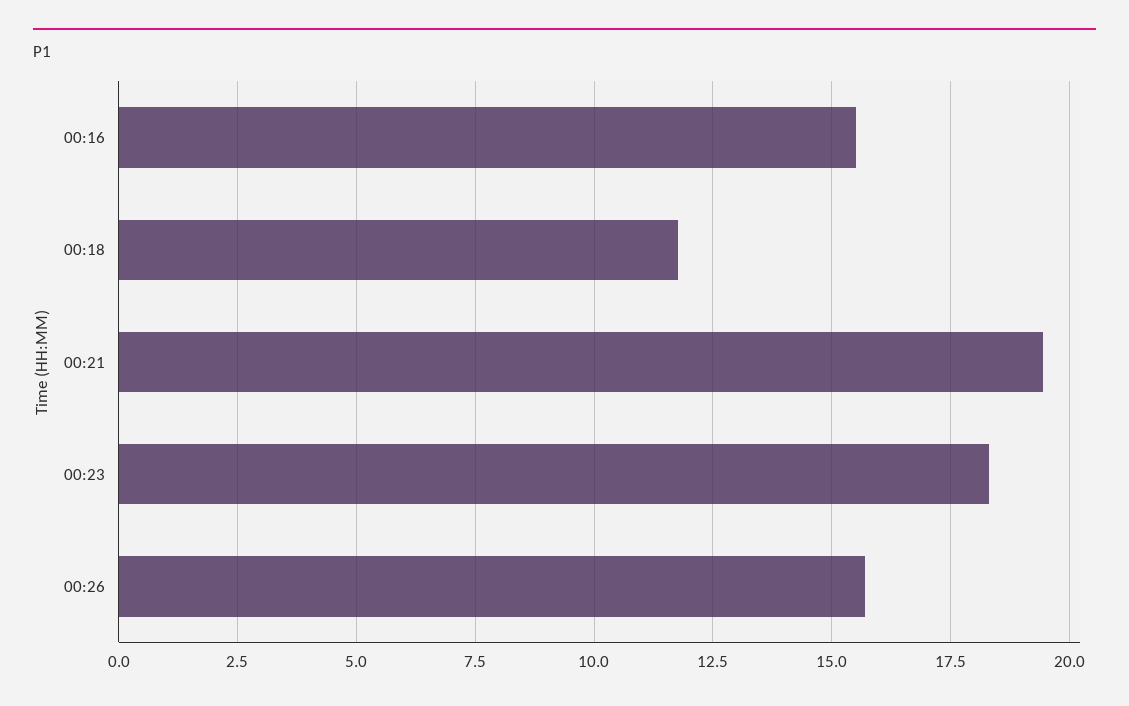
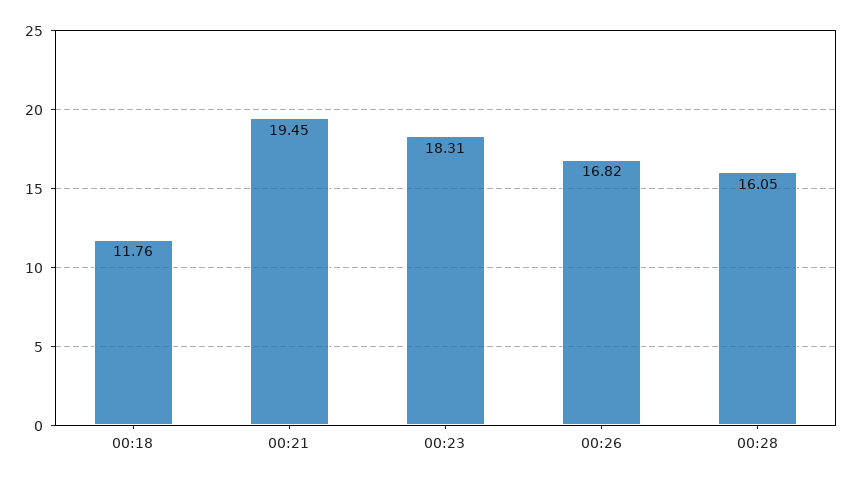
00:16: 15.5 -> none
00:26: 15.75 -> 16.82
00:28: none -> 16.05

